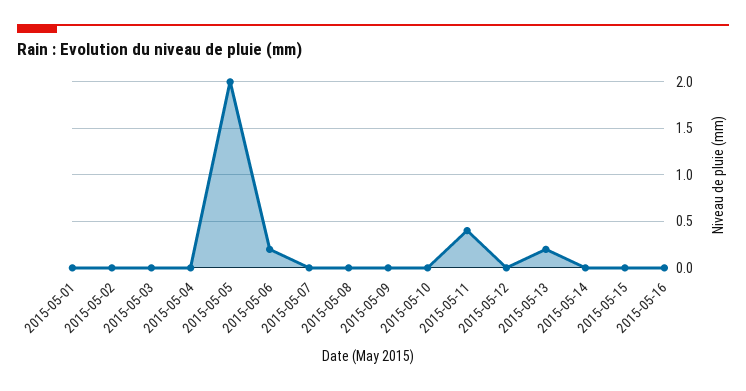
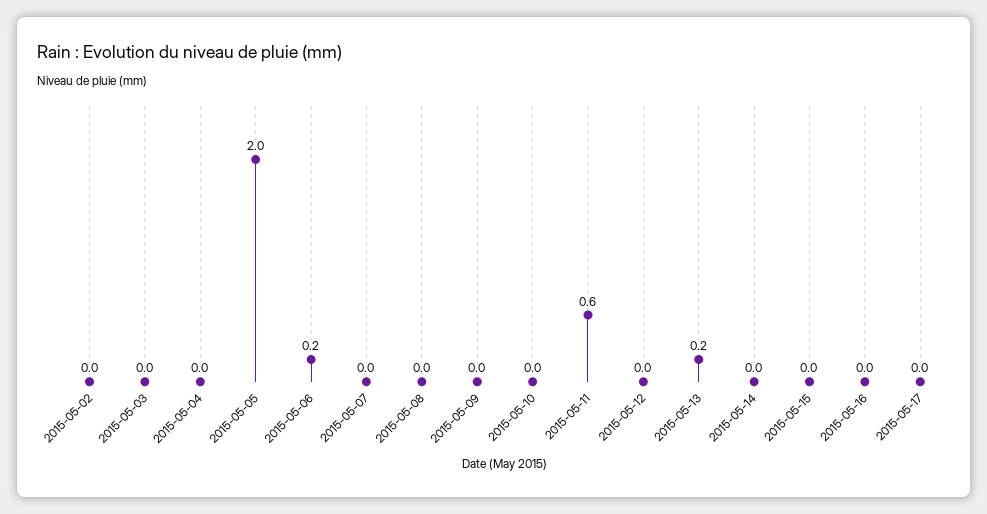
2015-05-01: 0 -> none
2015-05-11: 0.4 -> 0.6
2015-05-17: none -> 0

